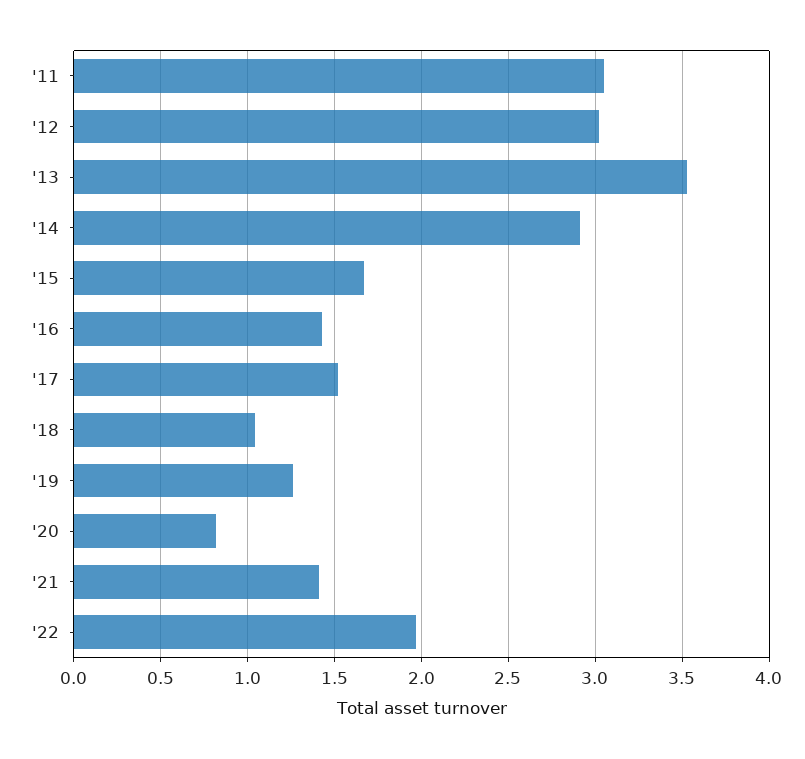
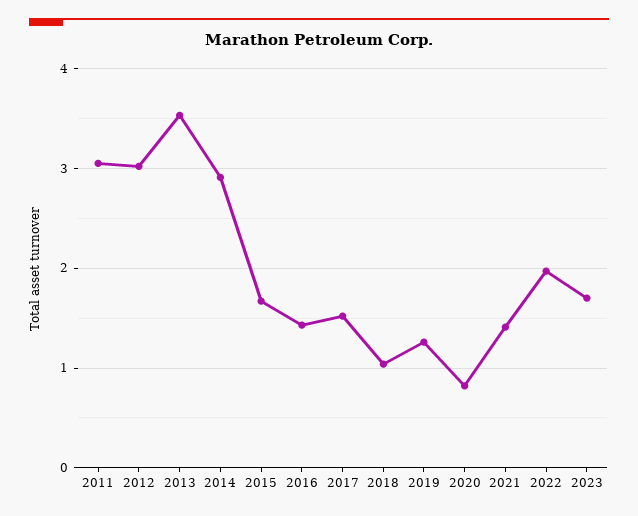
2023: none -> 1.7

